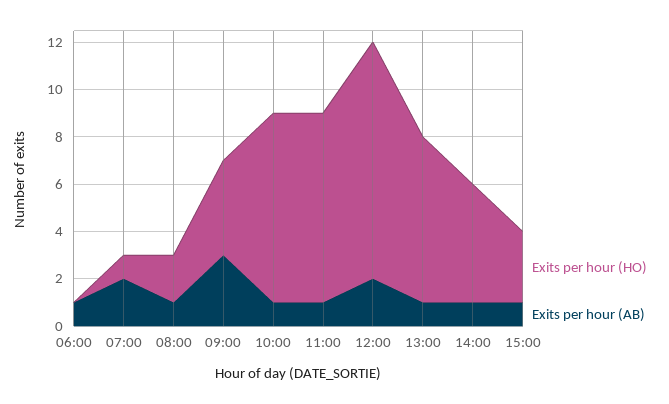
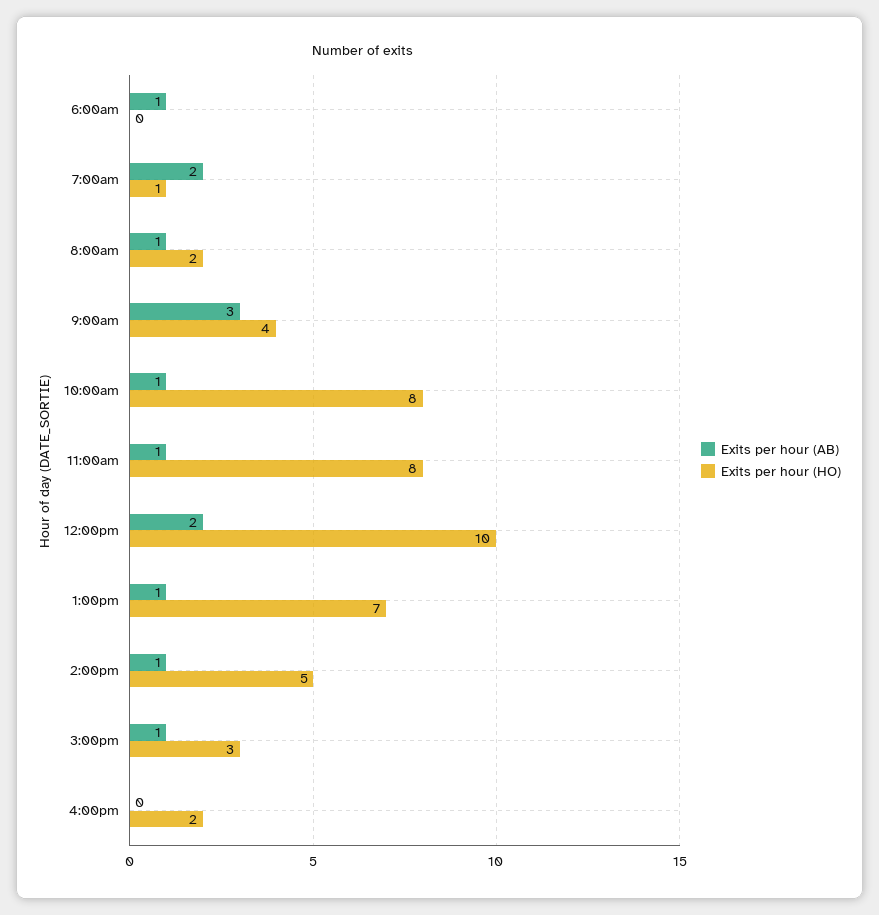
Exits per hour (AB), 4:00pm: none -> 0
Exits per hour (HO), 4:00pm: none -> 2

